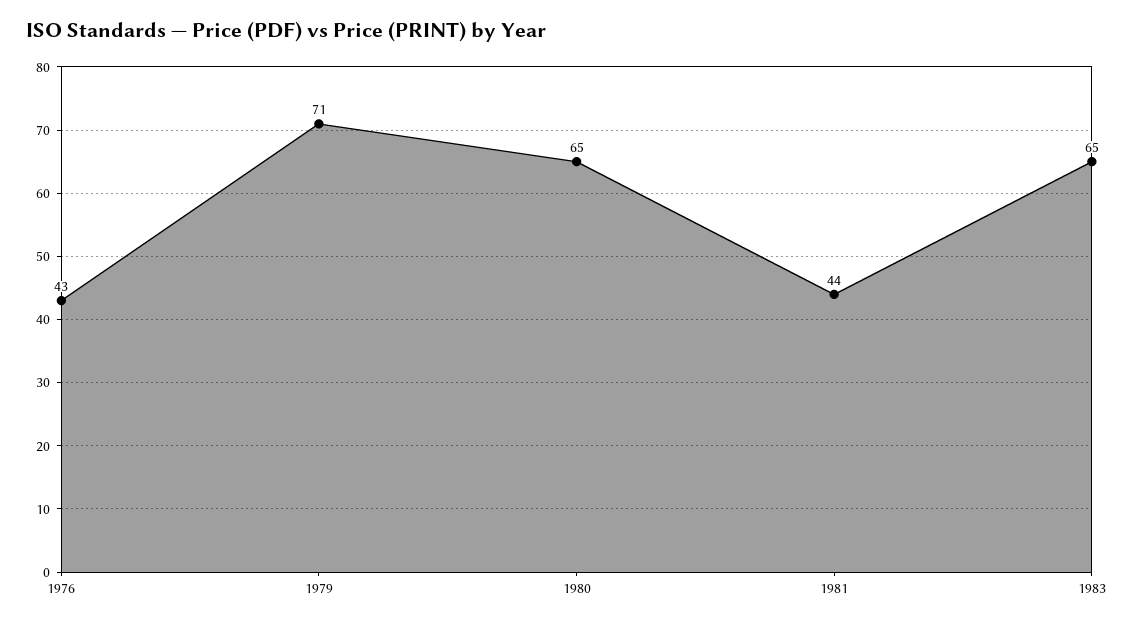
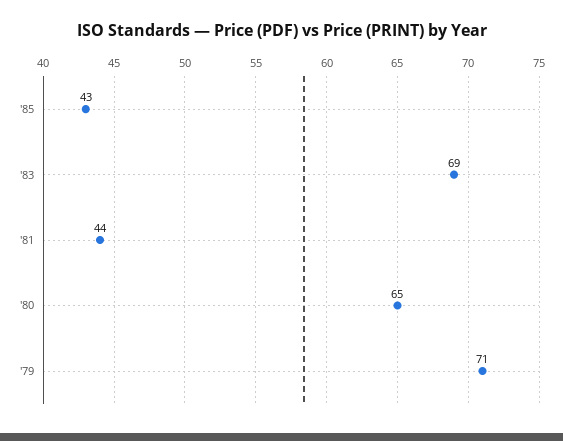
1976: 43 -> none
1983: 65 -> 69
'85: none -> 43

